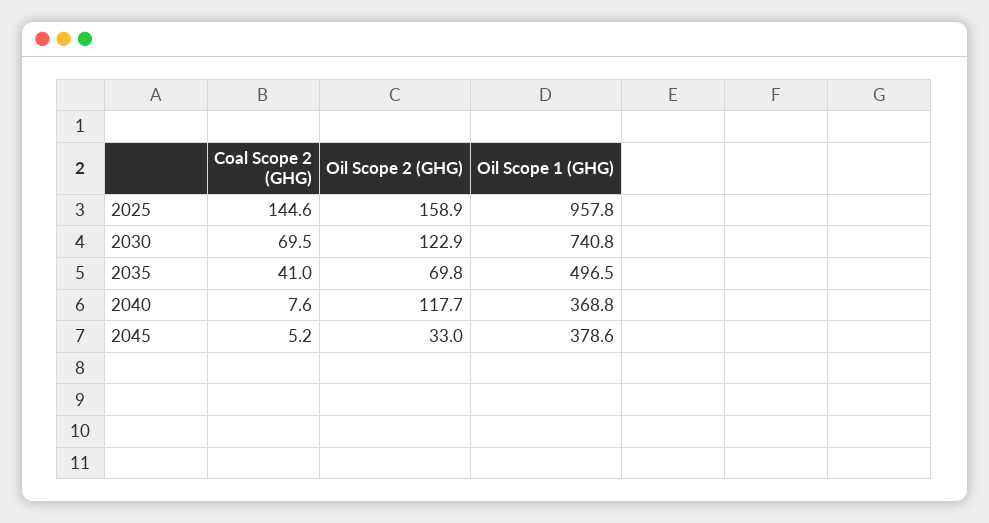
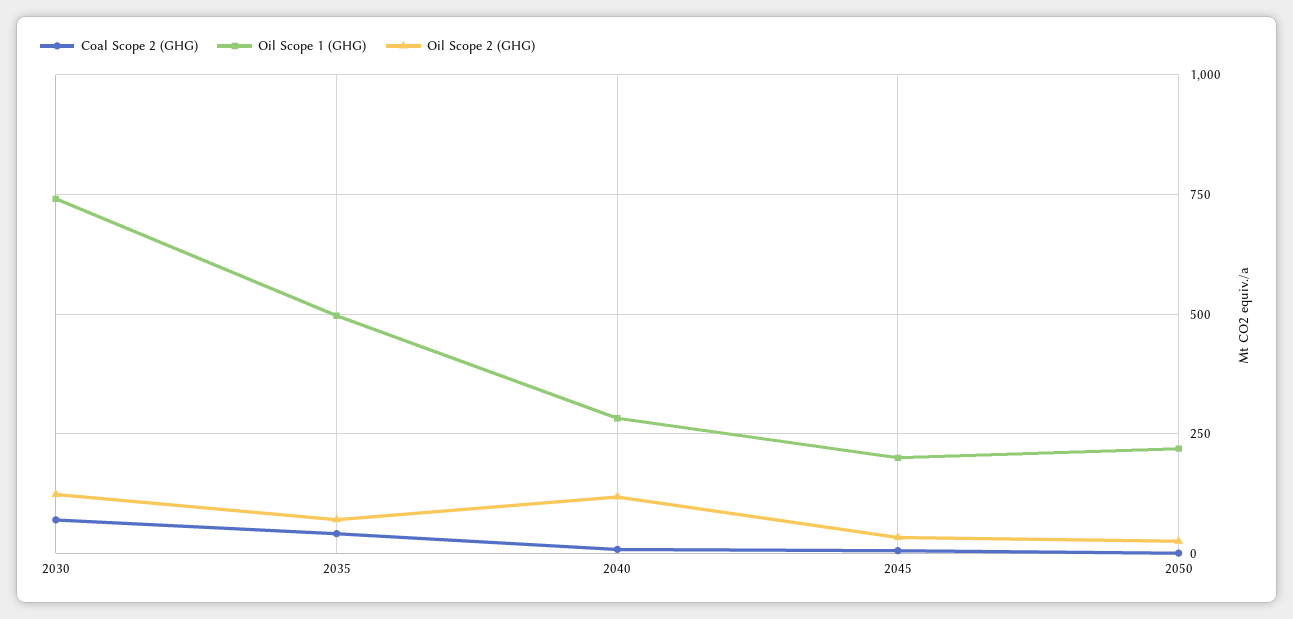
Coal Scope 2 (GHG), 2025: 144.6 -> none
Oil Scope 2 (GHG), 2025: 158.9 -> none
Oil Scope 1 (GHG), 2025: 957.8 -> none
Oil Scope 1 (GHG), 2040: 368.8 -> 275
Oil Scope 1 (GHG), 2045: 378.6 -> 200
Coal Scope 2 (GHG), 2050: none -> 0
Oil Scope 1 (GHG), 2050: none -> 225
Oil Scope 2 (GHG), 2050: none -> 25

